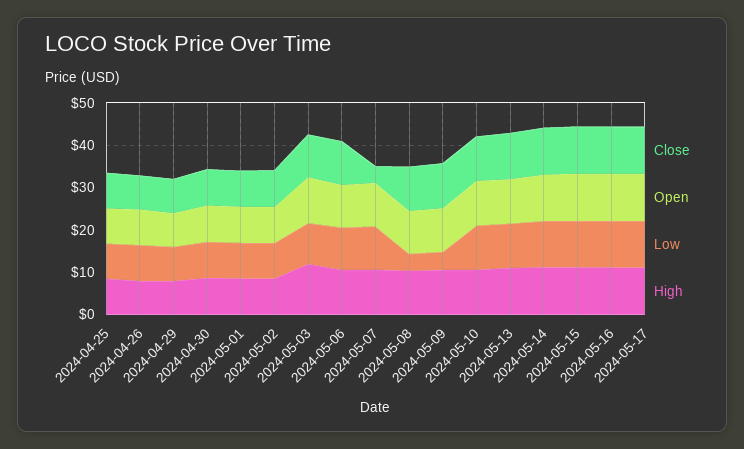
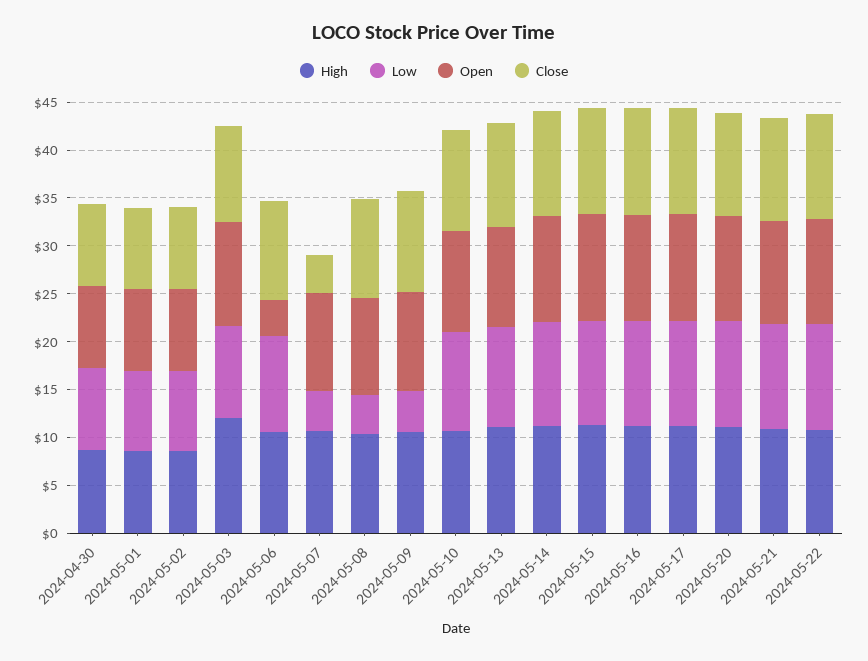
Close, 2024-04-25: 8 -> none
Open, 2024-04-25: 8 -> none
Low, 2024-04-25: 8 -> none
High, 2024-04-25: 8 -> none
Close, 2024-04-26: 8 -> none
Open, 2024-04-26: 8 -> none
Low, 2024-04-26: 8 -> none
High, 2024-04-26: 8 -> none
Close, 2024-04-29: 8 -> none
Open, 2024-04-29: 8 -> none
Low, 2024-04-29: 8 -> none
High, 2024-04-29: 8 -> none
Open, 2024-05-06: 10 -> 4
Low, 2024-05-07: 10 -> 4
High, 2024-05-20: none -> 11
Low, 2024-05-20: none -> 11
Open, 2024-05-20: none -> 11
Close, 2024-05-20: none -> 11
High, 2024-05-21: none -> 11
Low, 2024-05-21: none -> 11
Open, 2024-05-21: none -> 11
Close, 2024-05-21: none -> 11
High, 2024-05-22: none -> 11
Low, 2024-05-22: none -> 11
Open, 2024-05-22: none -> 11
Close, 2024-05-22: none -> 11

